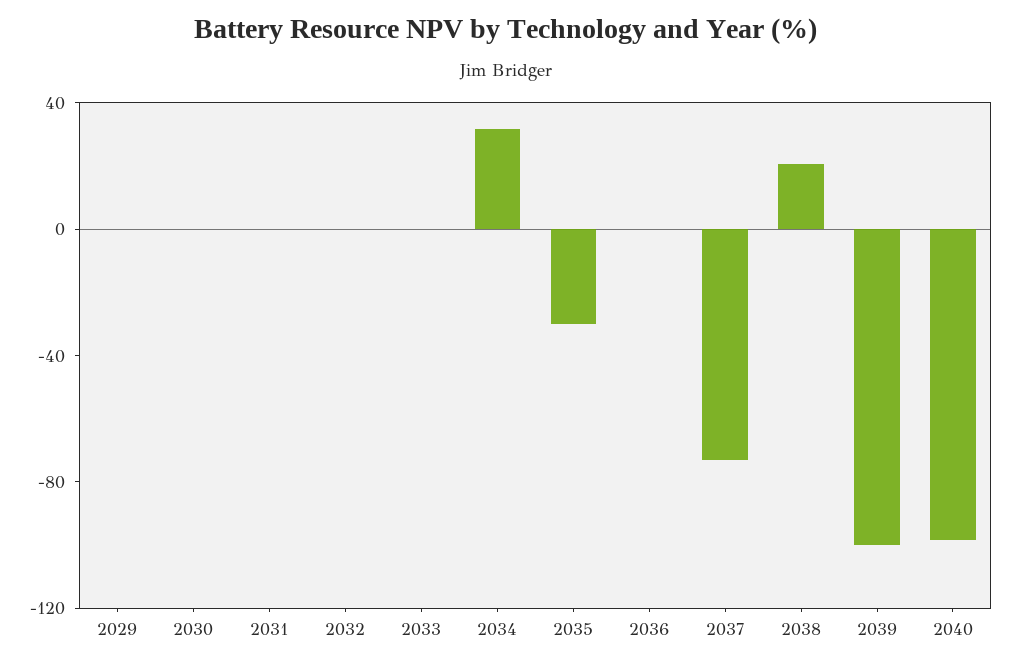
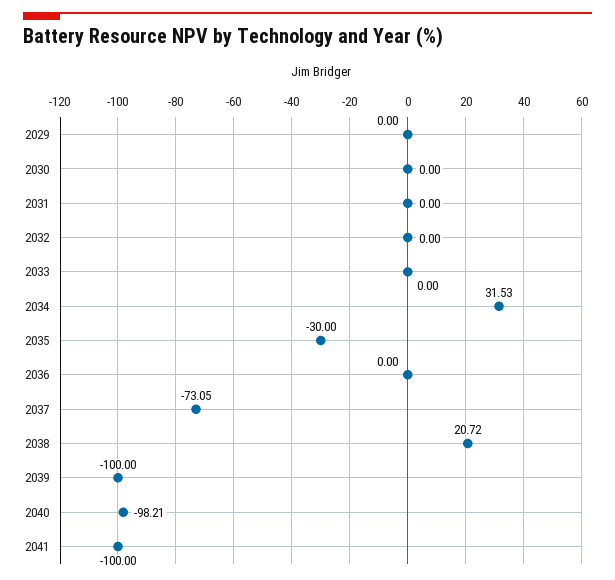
2041: none -> -100

